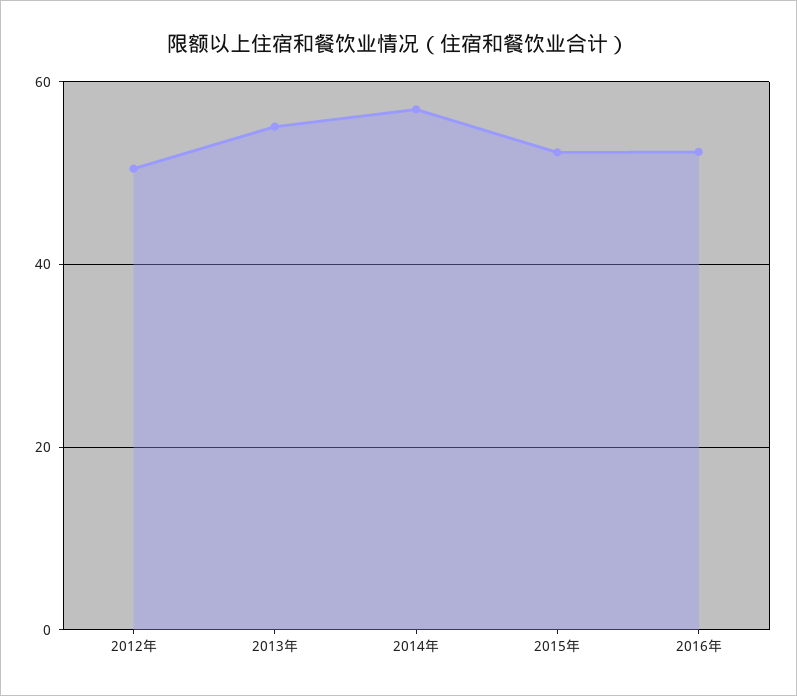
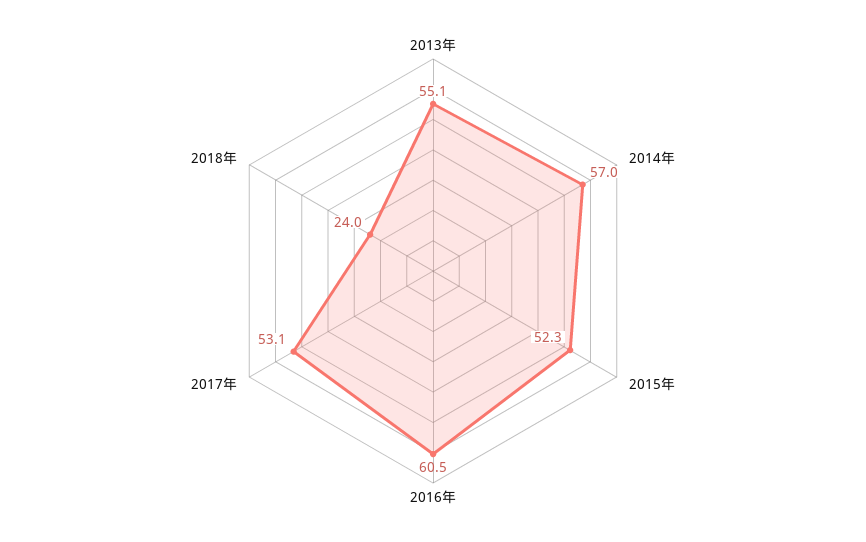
2012年: 50 -> none
2016年: 52 -> 60.5
2017年: none -> 53.1
2018年: none -> 24

